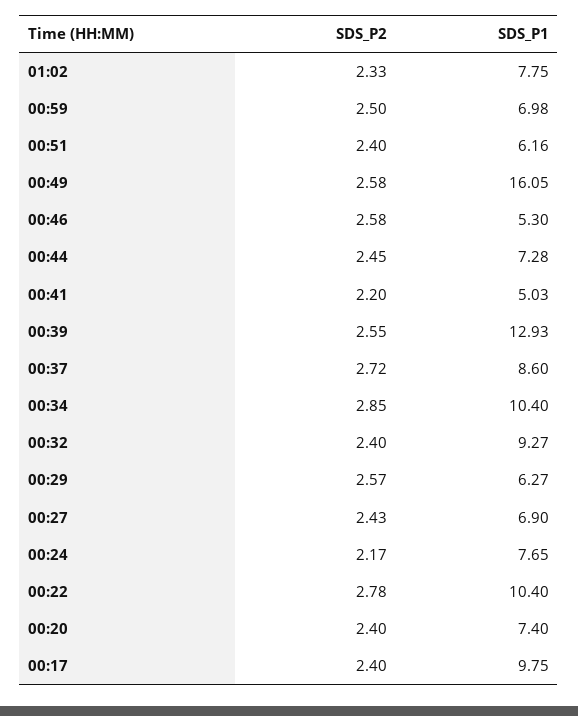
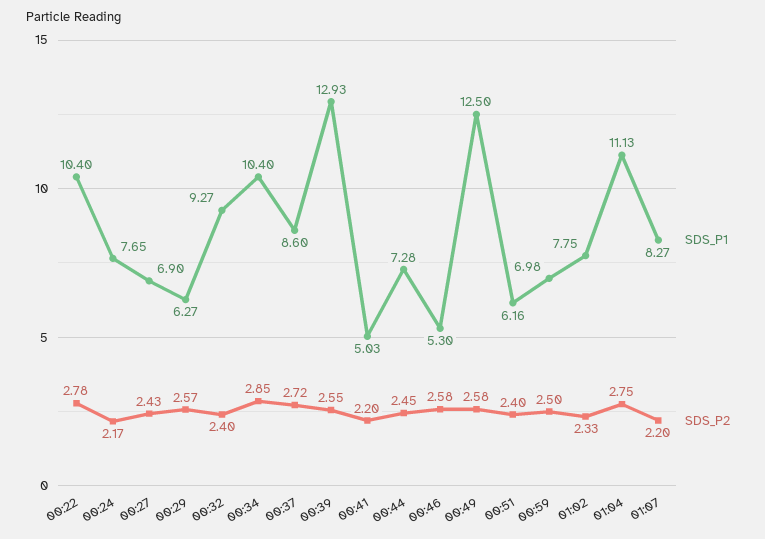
SDS_P1, 00:49: 16.05 -> 12.5
SDS_P2, 00:20: 2.4 -> none
SDS_P1, 00:20: 7.4 -> none
SDS_P2, 00:17: 2.4 -> none
SDS_P1, 00:17: 9.75 -> none
SDS_P1, 01:04: none -> 11.13
SDS_P2, 01:04: none -> 2.75
SDS_P1, 01:07: none -> 8.27
SDS_P2, 01:07: none -> 2.2

